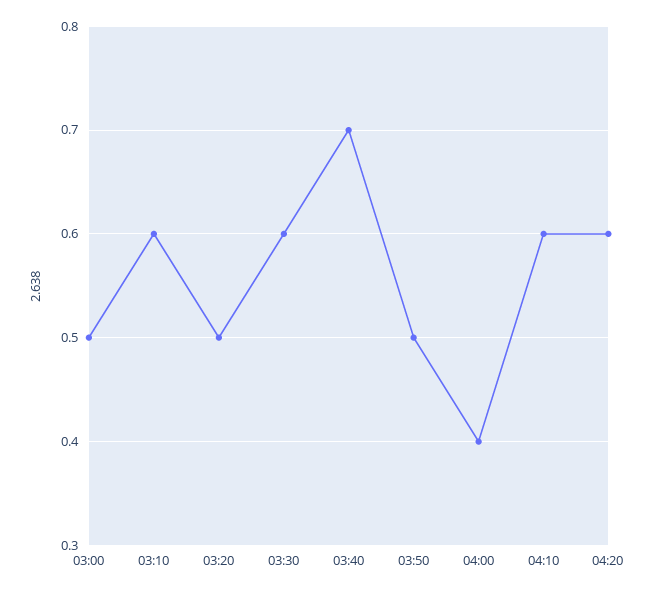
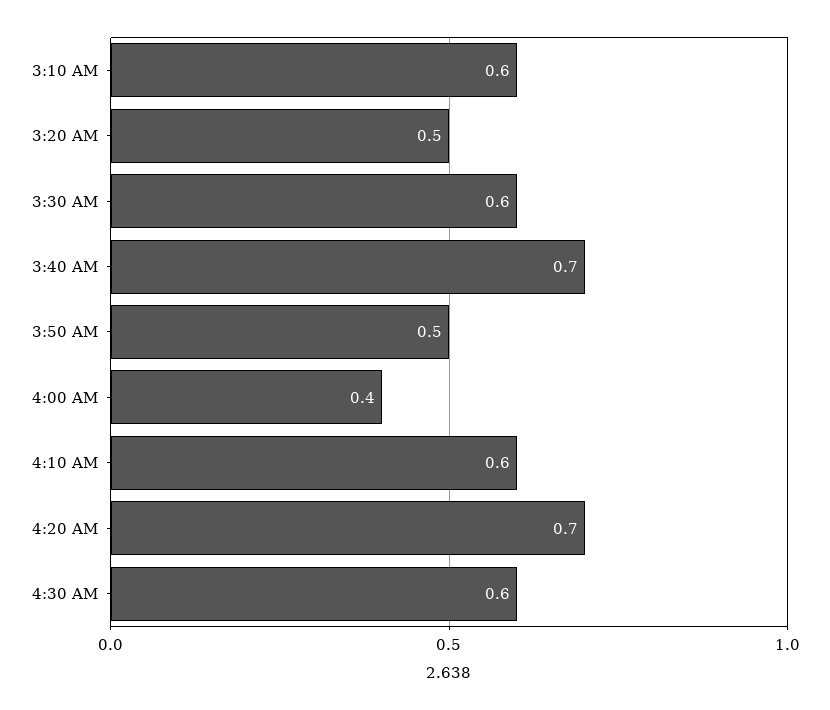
03:00: 0.5 -> none
04:20: 0.6 -> 0.7
4:30 AM: none -> 0.6

